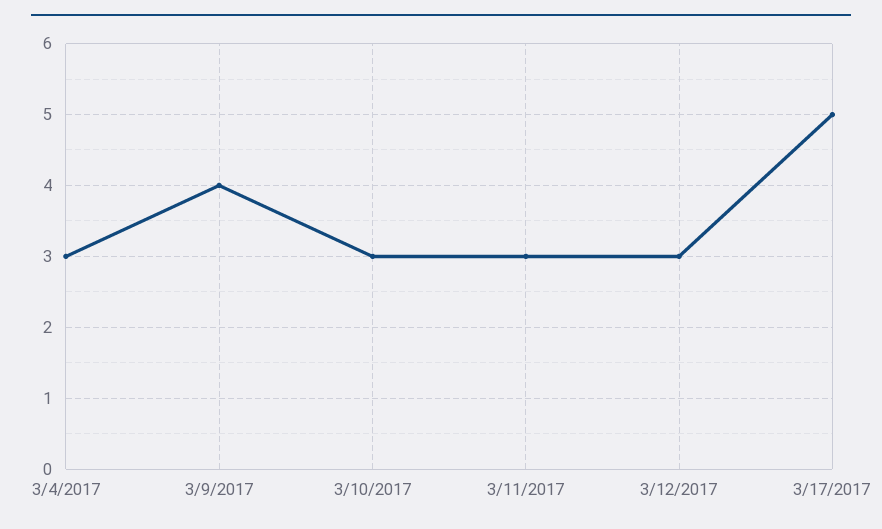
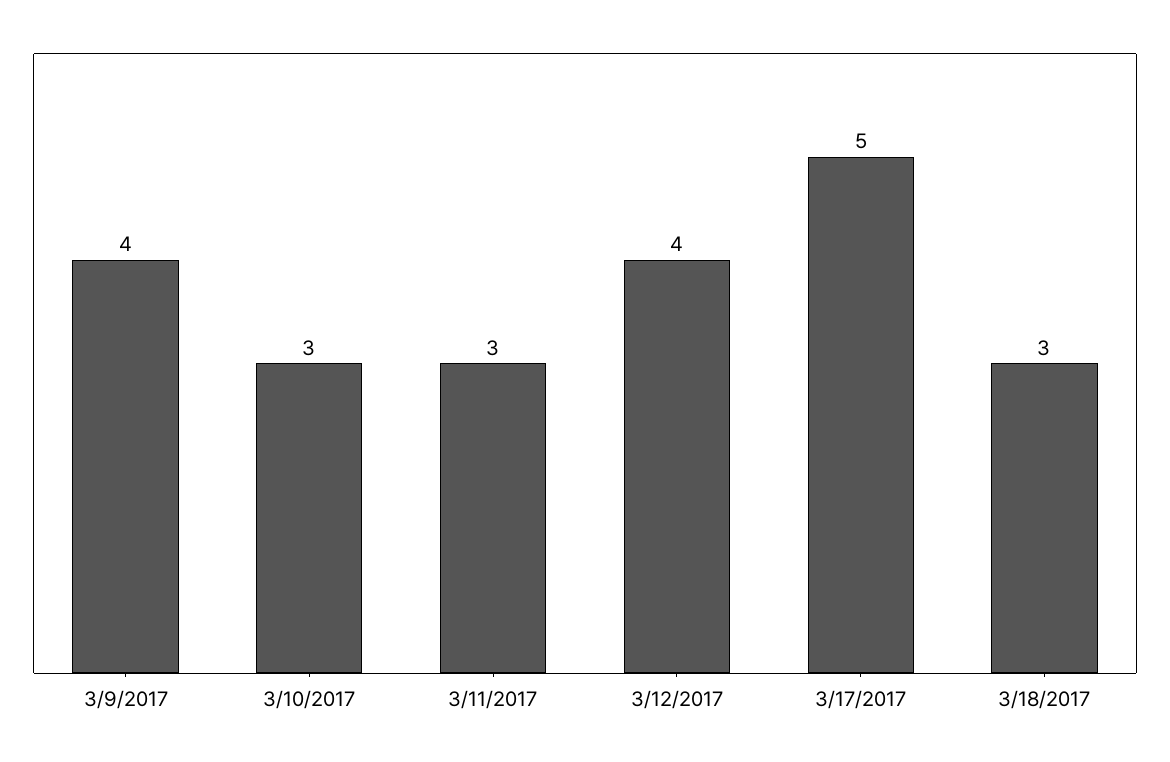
3/4/2017: 3 -> none
3/12/2017: 3 -> 4
3/18/2017: none -> 3

